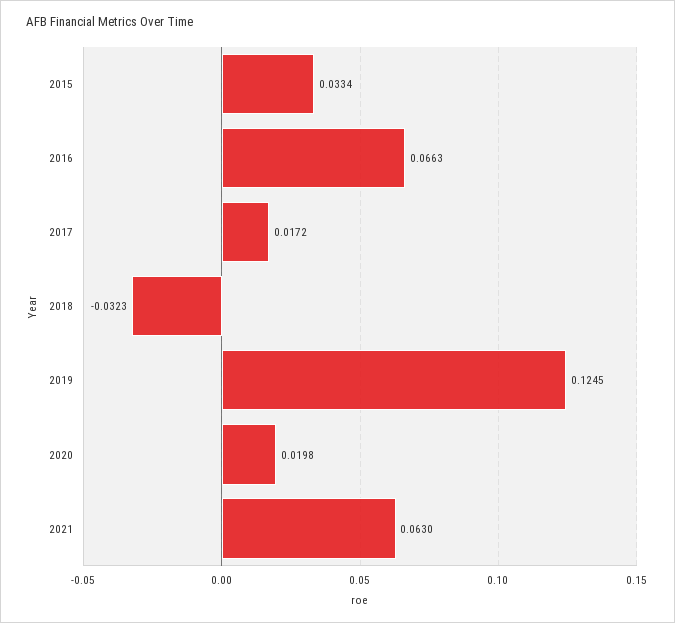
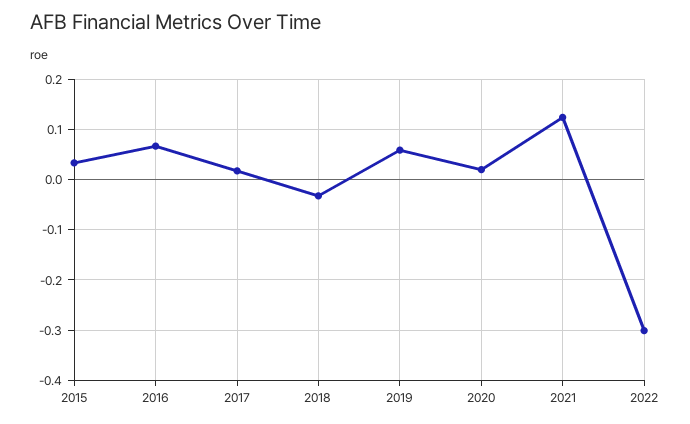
2019: 0.1245 -> 0.06
2021: 0.063 -> 0.12
2022: none -> -0.3

